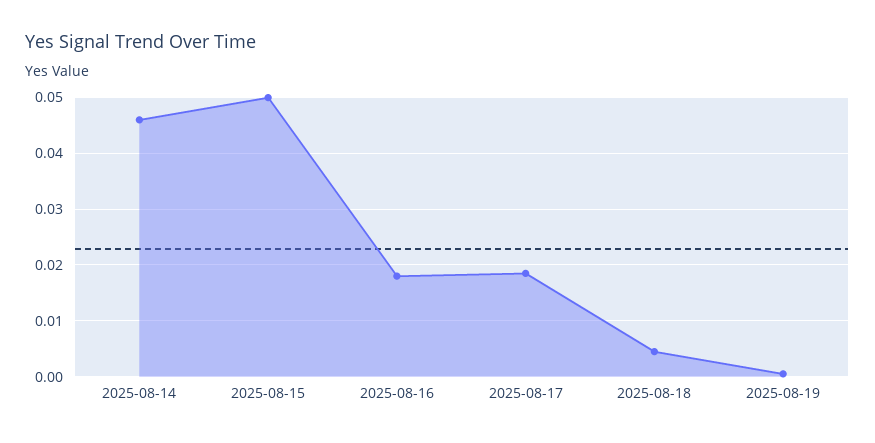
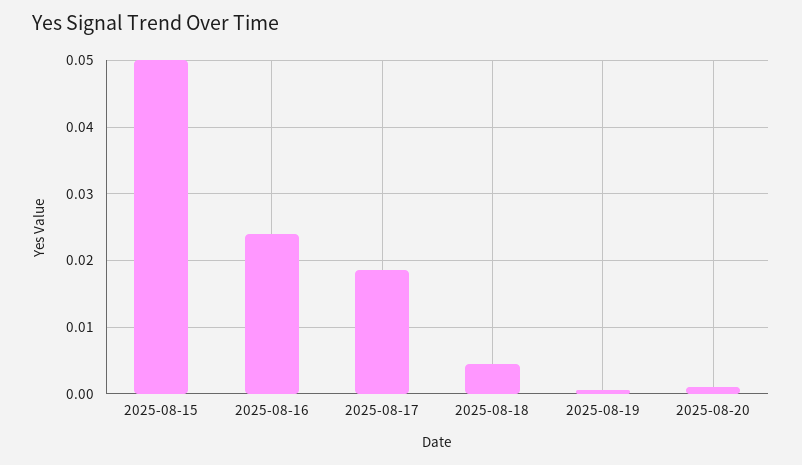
2025-08-14: 0.046 -> none
2025-08-16: 0.018 -> 0.024
2025-08-20: none -> 0.001

